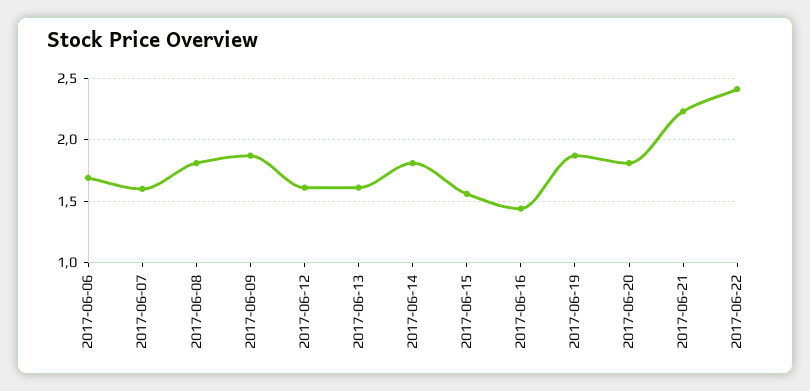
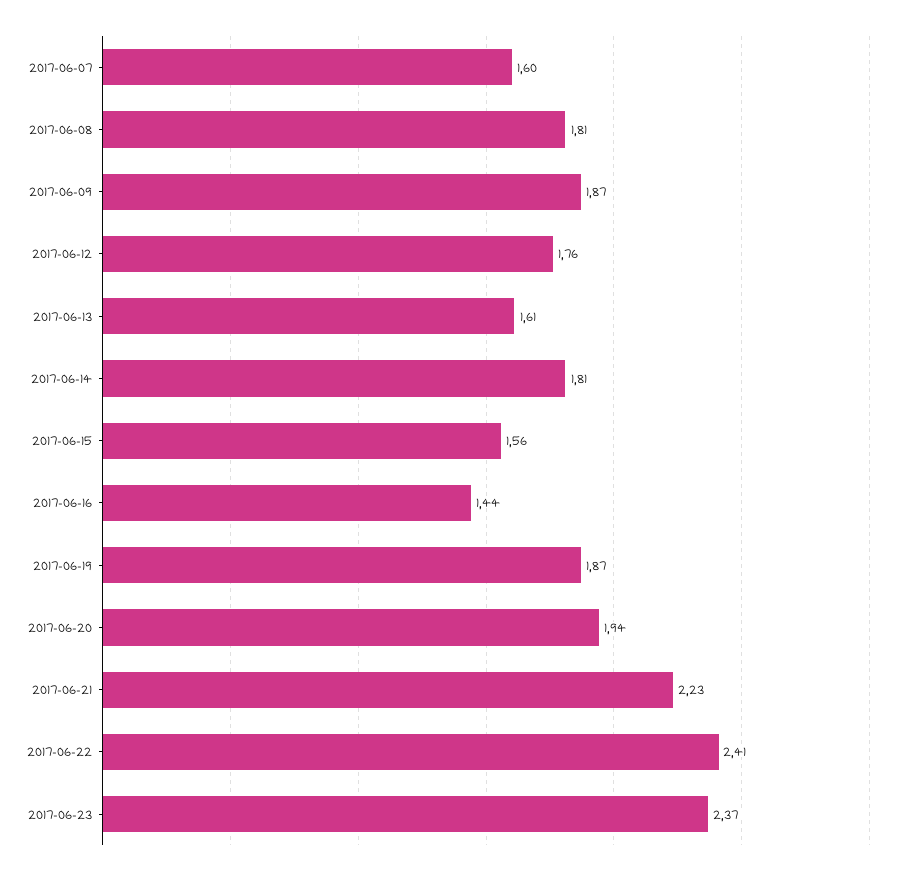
2017-06-06: 1.7 -> none
2017-06-12: 1.6 -> 1.76
2017-06-20: 1.8 -> 1.94
2017-06-23: none -> 2.37

